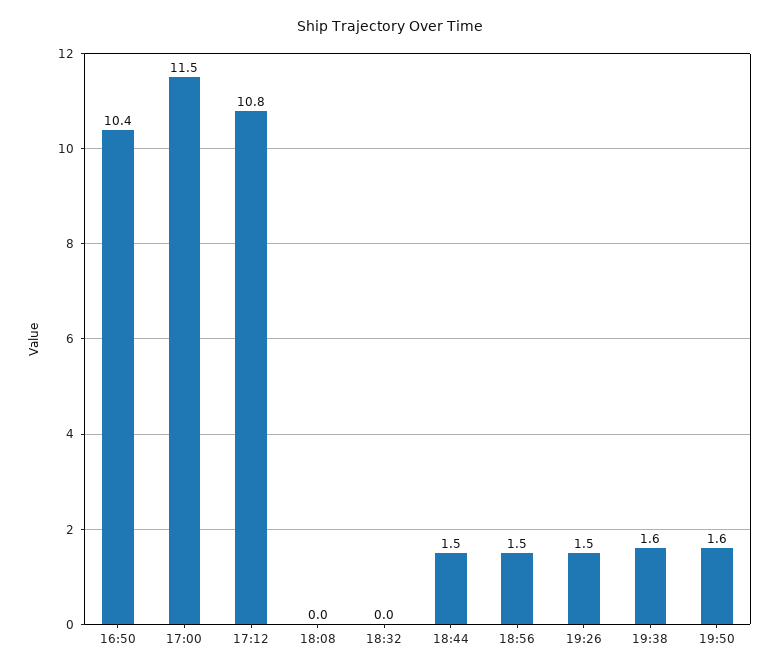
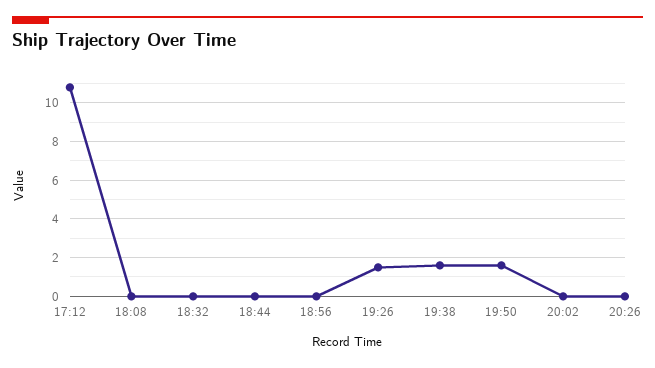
16:50: 10.4 -> none
17:00: 11.5 -> none
18:44: 1.5 -> 0
18:56: 1.5 -> 0
20:02: none -> 0
20:26: none -> 0

